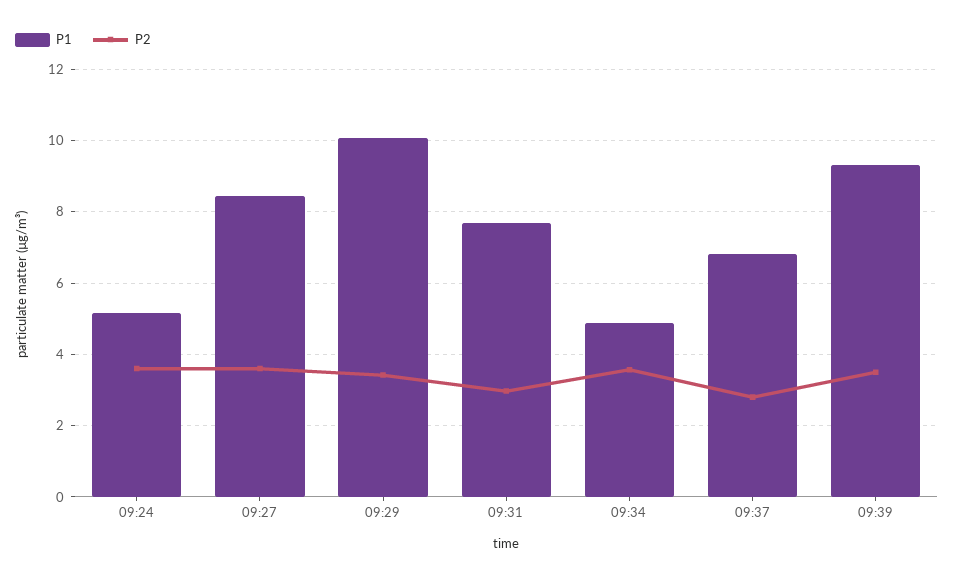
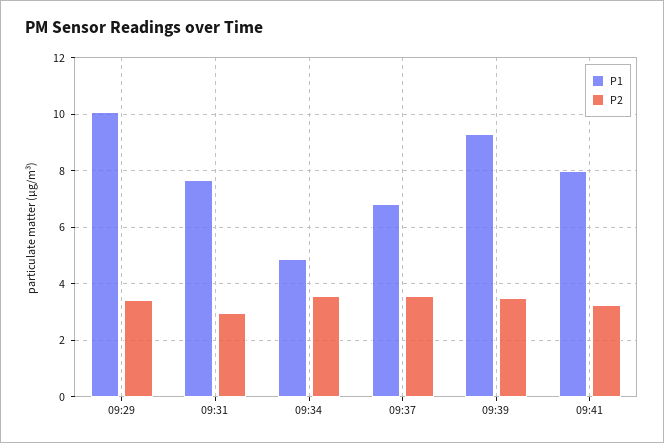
P1, 09:24: 5.2 -> none
P2, 09:24: 3.6 -> none
P1, 09:27: 8.4 -> none
P2, 09:27: 3.6 -> none
P2, 09:37: 2.8 -> 3.5
P1, 09:41: none -> 8
P2, 09:41: none -> 3.25

